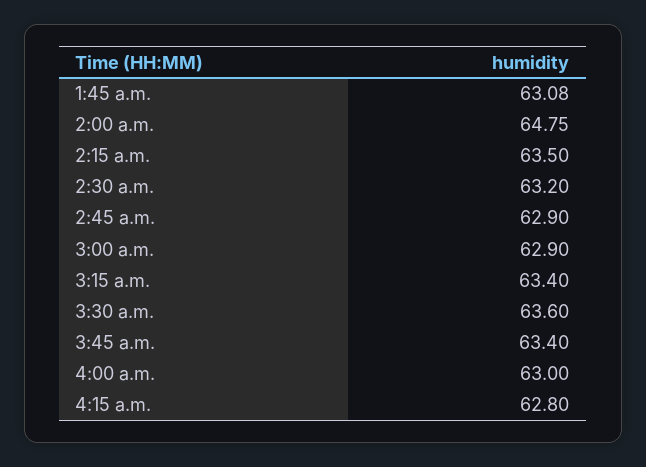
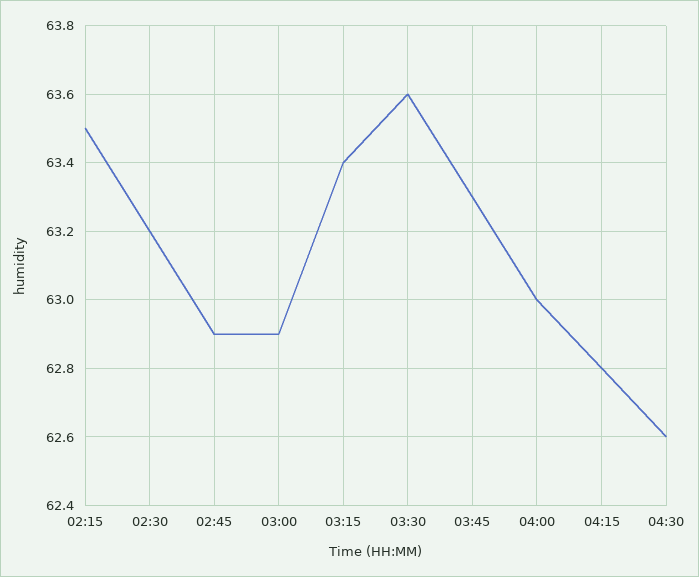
1:45 a.m.: 63.08 -> none
2:00 a.m.: 64.75 -> none
3:45 a.m.: 63.4 -> 63.3
04:30: none -> 62.6

